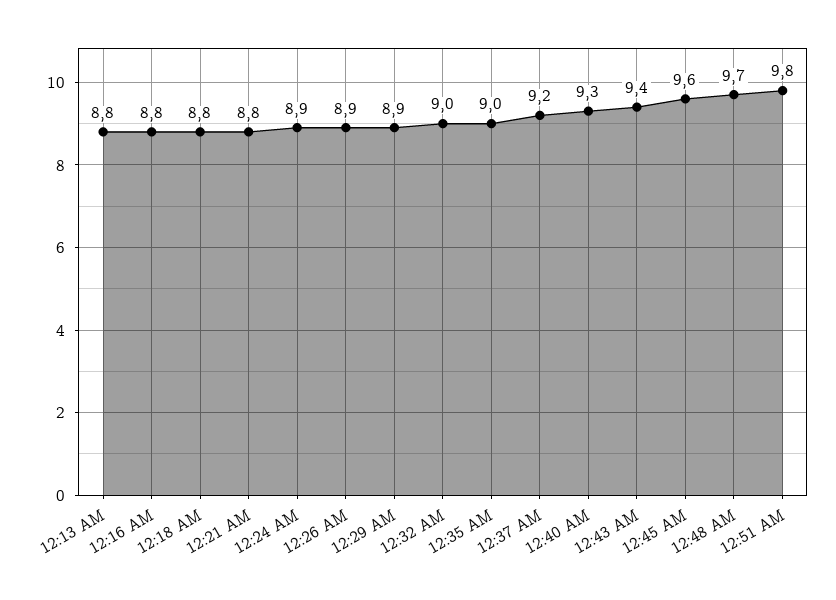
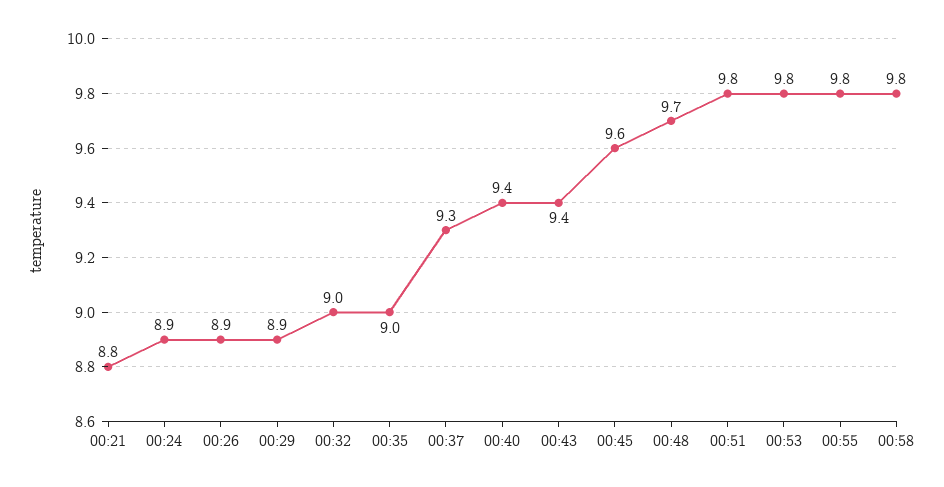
12:13 AM: 8.8 -> none
12:16 AM: 8.8 -> none
12:18 AM: 8.8 -> none
12:37 AM: 9.2 -> 9.3
12:40 AM: 9.3 -> 9.4
00:53: none -> 9.8
00:55: none -> 9.8
00:58: none -> 9.8

